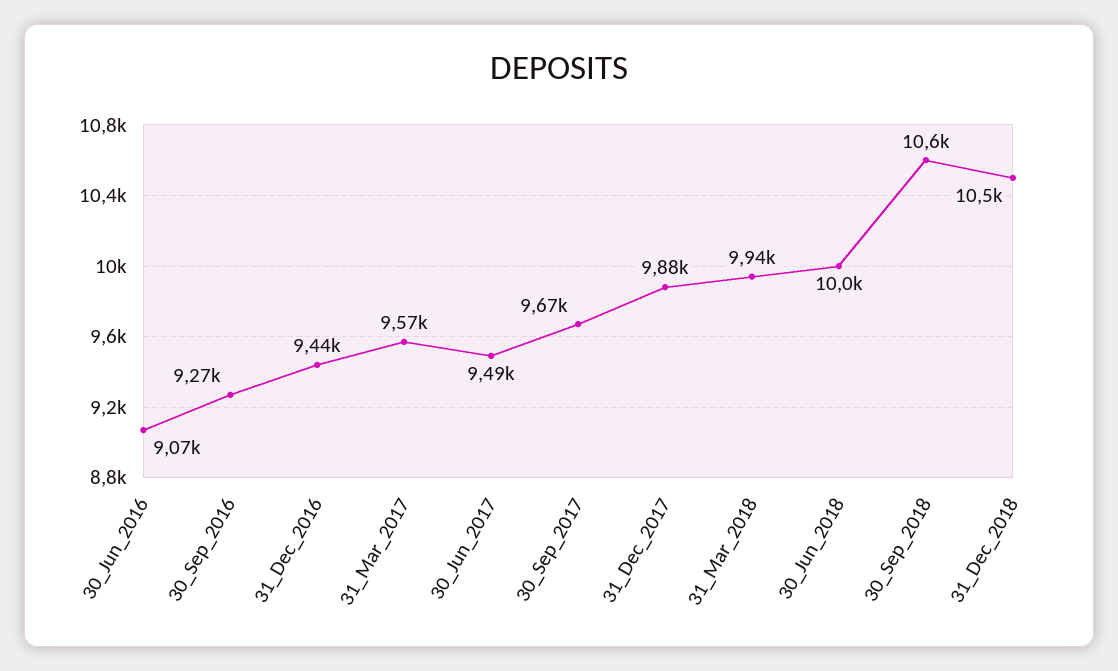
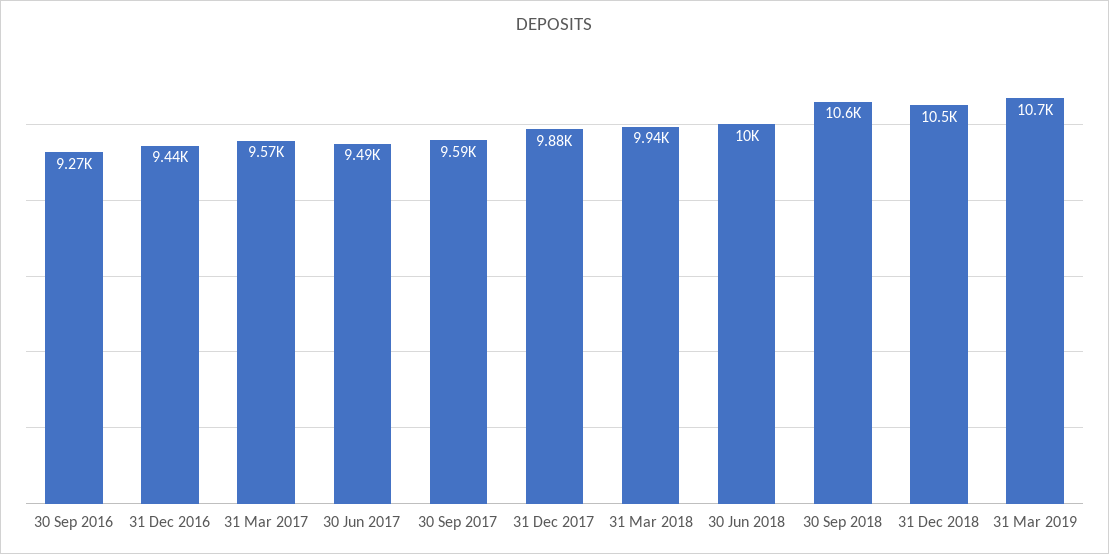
30_Jun_2016: 9070 -> none
30_Sep_2017: 9670 -> 9590
31 Mar 2019: none -> 10700

